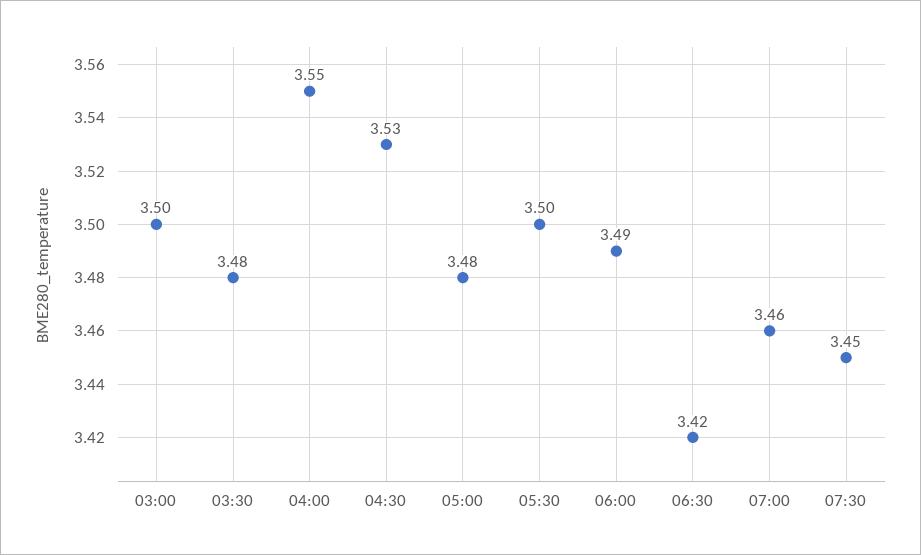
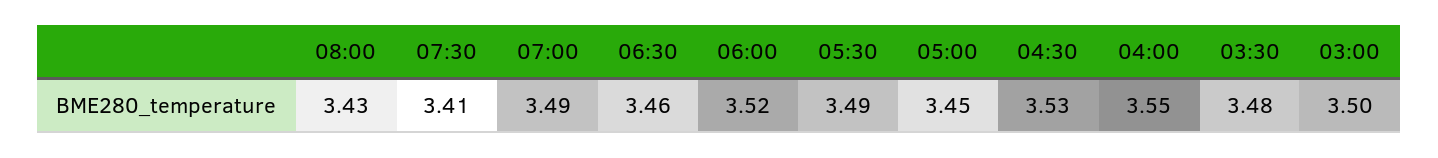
05:00: 3.48 -> 3.45
05:30: 3.5 -> 3.49
06:00: 3.49 -> 3.52
06:30: 3.42 -> 3.46
07:00: 3.46 -> 3.49
07:30: 3.45 -> 3.41
08:00: none -> 3.43

